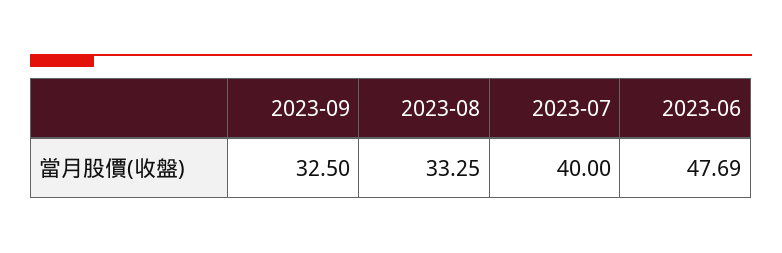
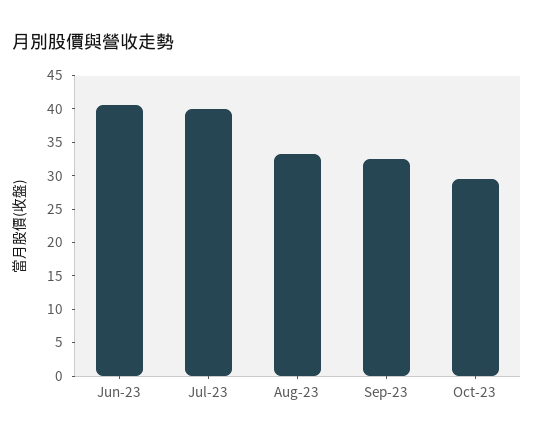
2023-06: 47.69 -> 40
Oct-23: none -> 30

